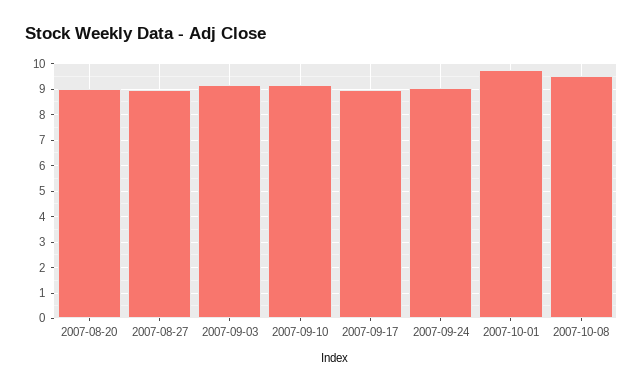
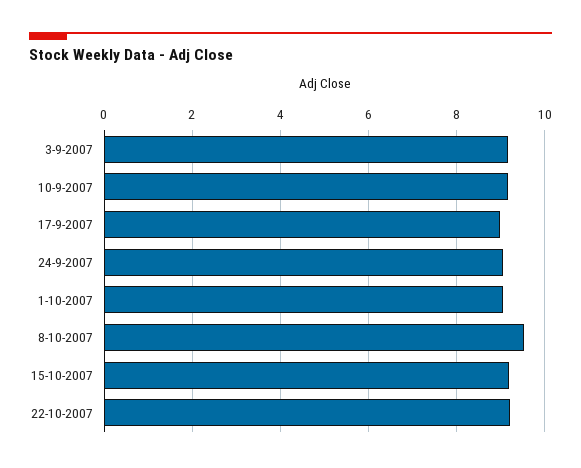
2007-08-20: 9 -> none
2007-08-27: 9 -> none
2007-10-01: 9.75 -> 9
15-10-2007: none -> 9.2
22-10-2007: none -> 9.2

